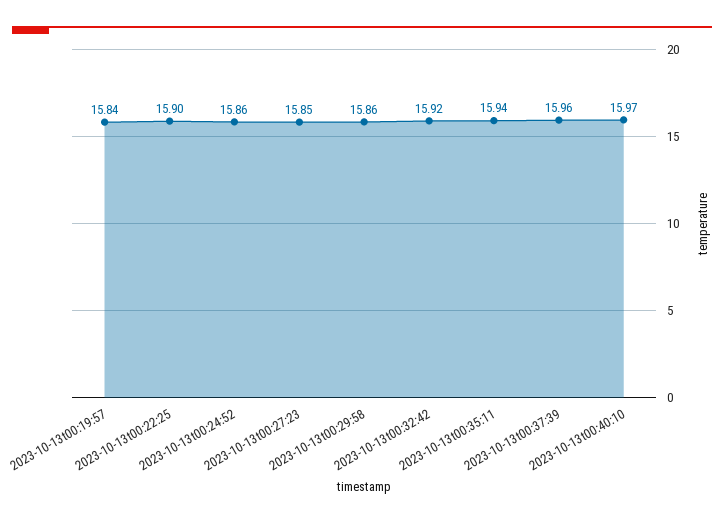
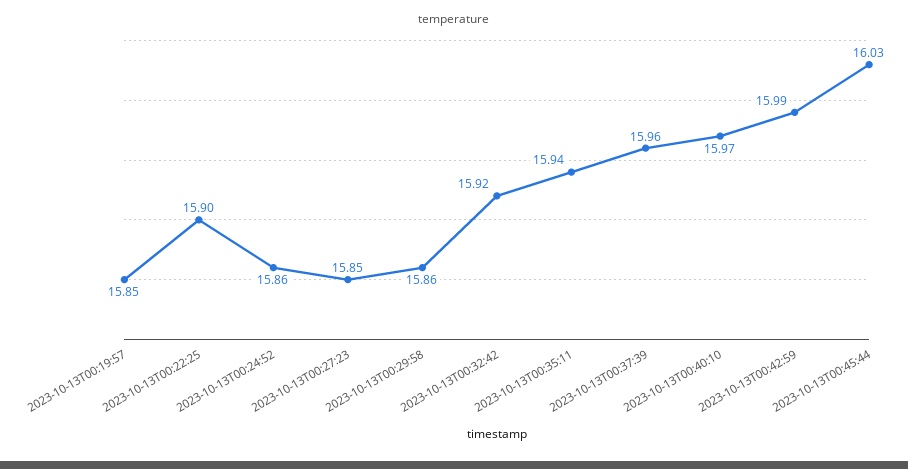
2023-10-13t00:19:57: 15.84 -> 15.85
2023-10-13T00:42:59: none -> 15.99
2023-10-13T00:45:44: none -> 16.03

